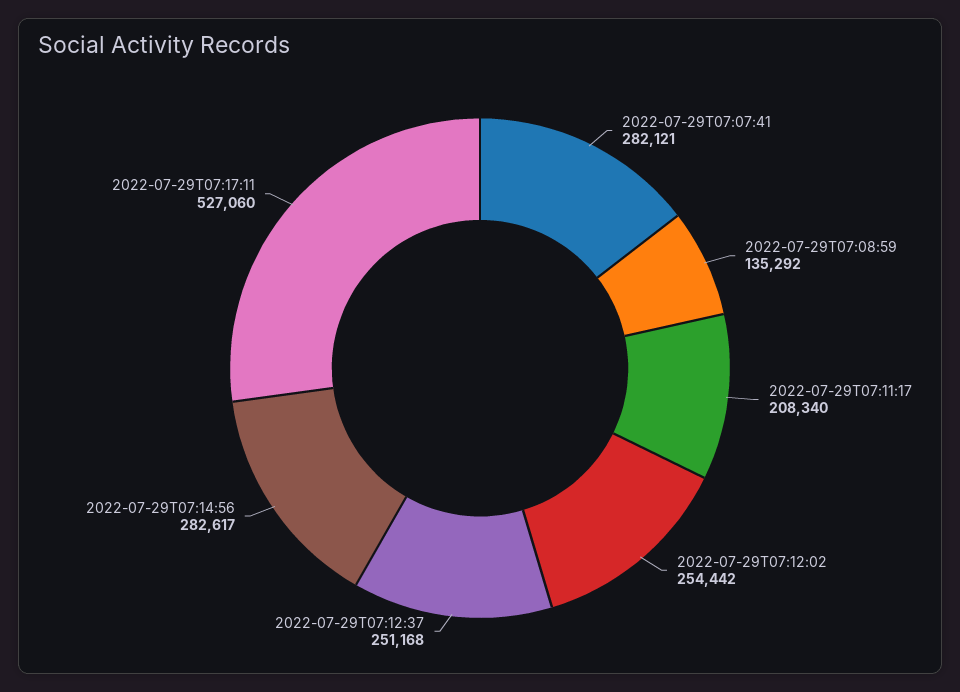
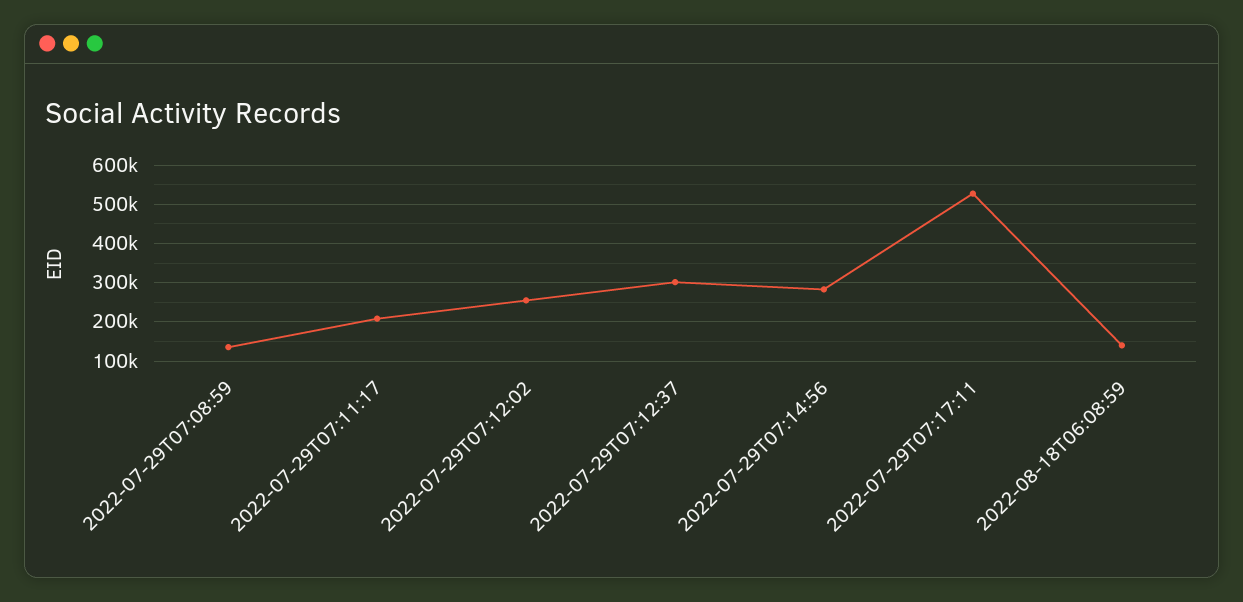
2022-07-29T07:07:41: 282121 -> none
2022-07-29T07:12:37: 251168 -> 300000
2022-08-18T06:08:59: none -> 140000

